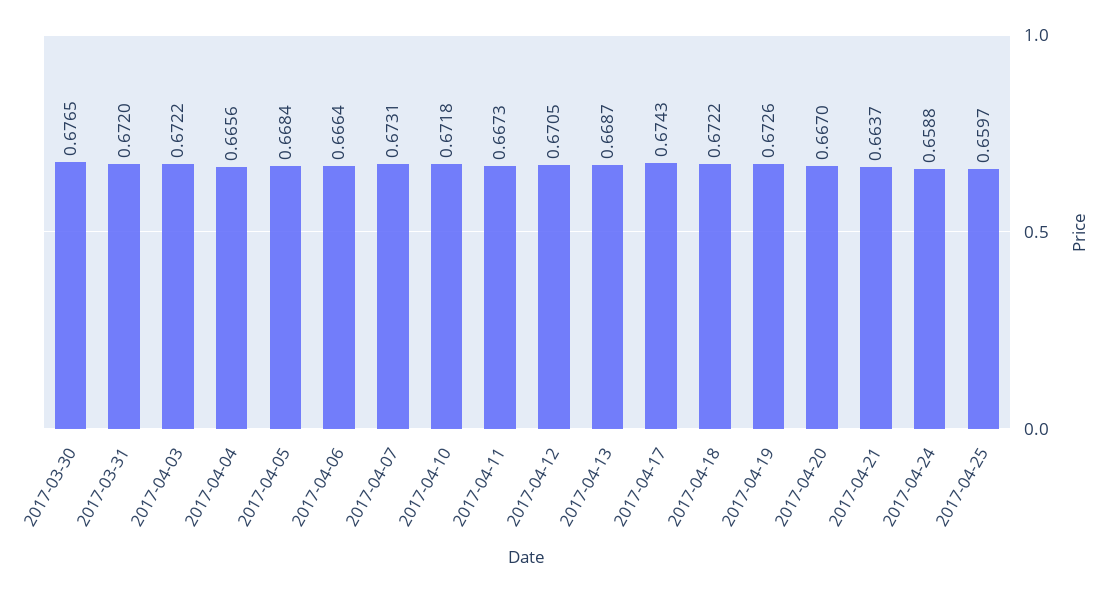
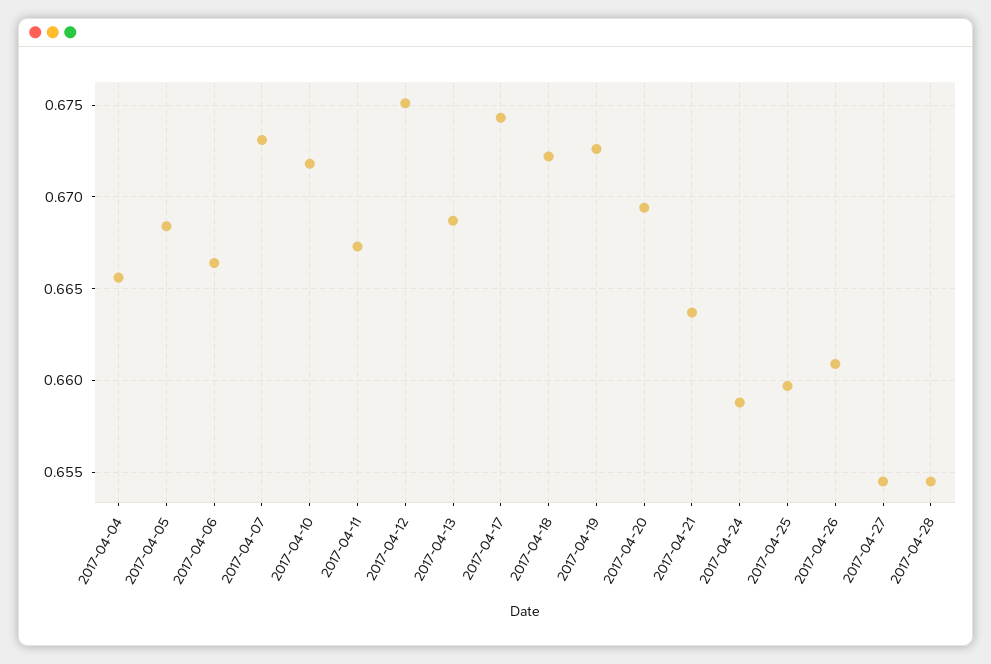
2017-03-30: 0.6765 -> none
2017-03-31: 0.672 -> none
2017-04-03: 0.6722 -> none
2017-04-12: 0.6705 -> 0.675
2017-04-20: 0.667 -> 0.6695
2017-04-26: none -> 0.661
2017-04-27: none -> 0.6545
2017-04-28: none -> 0.6545

